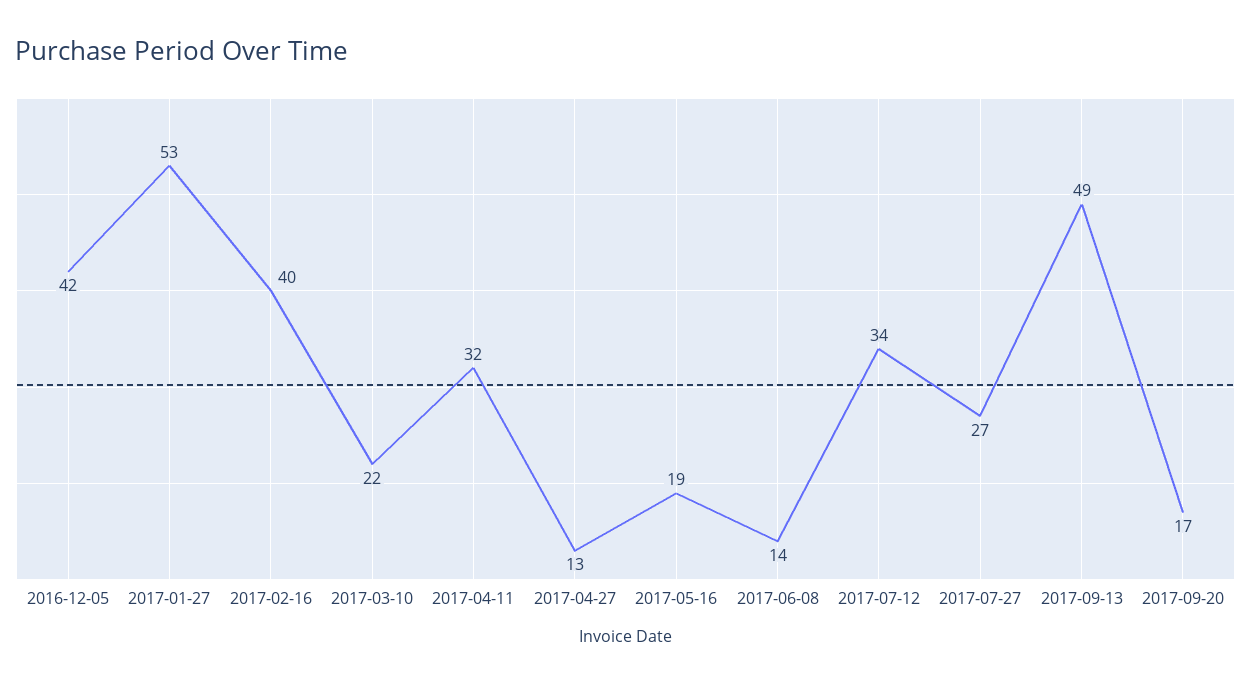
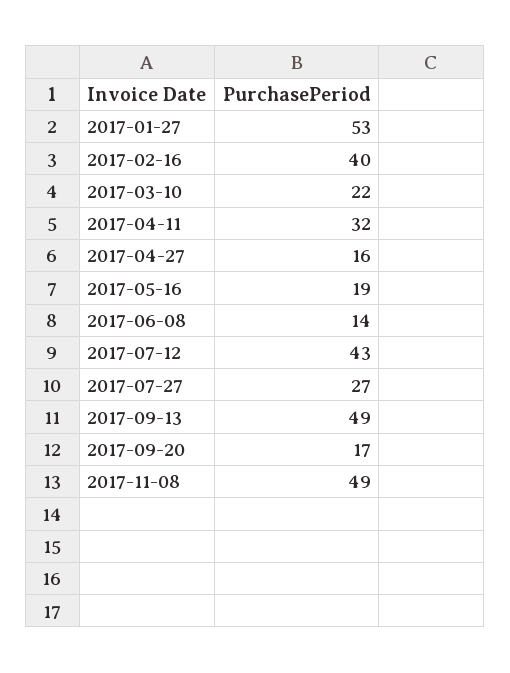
2016-12-05: 42 -> none
2017-04-27: 13 -> 16
2017-07-12: 34 -> 43
2017-11-08: none -> 49

